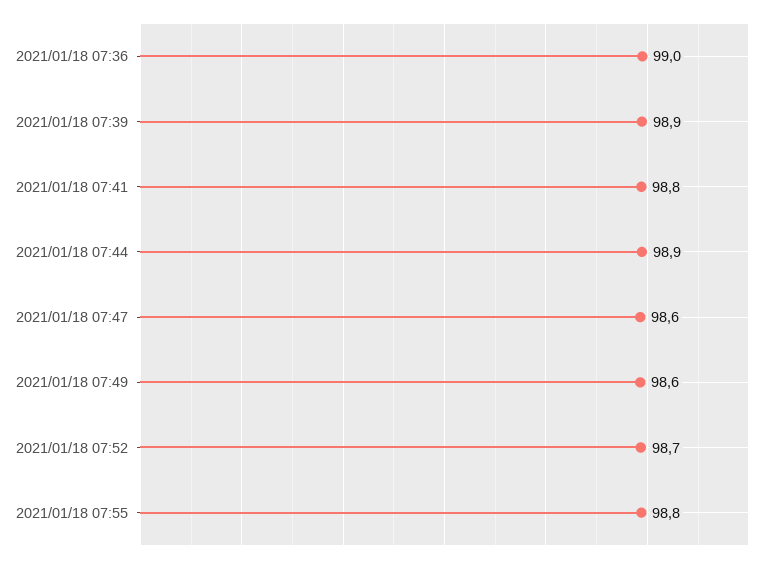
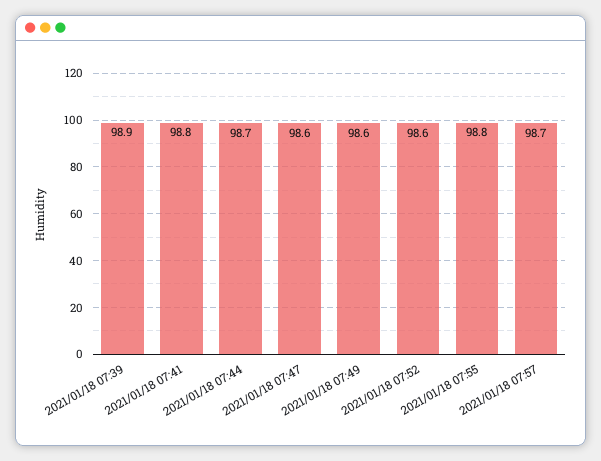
2021/01/18 07:36: 99 -> none
2021/01/18 07:44: 98.9 -> 98.7
2021/01/18 07:52: 98.7 -> 98.6
2021/01/18 07:57: none -> 98.7

